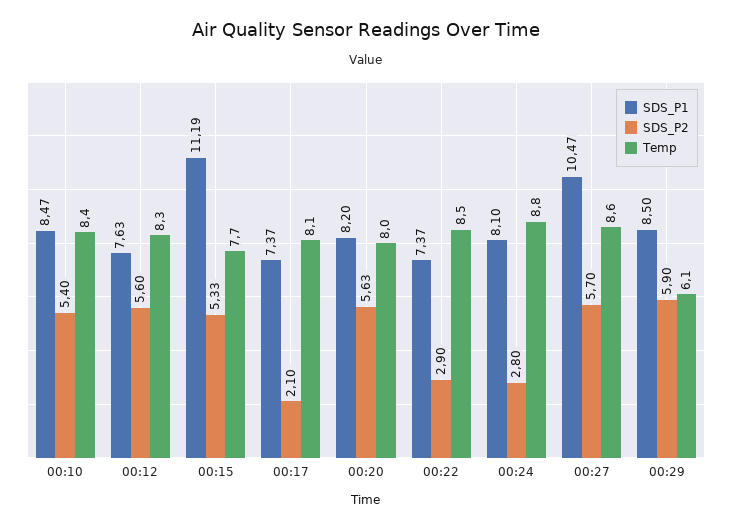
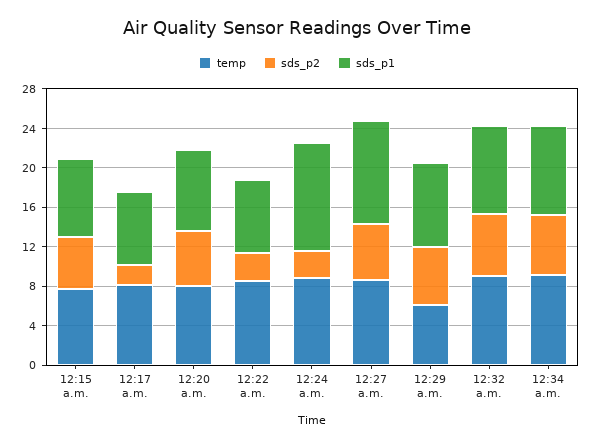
SDS_P1, 00:10: 8.47 -> none
SDS_P2, 00:10: 5.4 -> none
Temp, 00:10: 8.4 -> none
SDS_P1, 00:12: 7.63 -> none
SDS_P2, 00:12: 5.6 -> none
Temp, 00:12: 8.3 -> none
SDS_P1, 00:15: 11.19 -> 8
SDS_P1, 00:24: 8.1 -> 11
Temp, 12:32 a.m.: none -> 9
SDS_P2, 12:32 a.m.: none -> 6
SDS_P1, 12:32 a.m.: none -> 9
Temp, 12:34 a.m.: none -> 9
SDS_P2, 12:34 a.m.: none -> 6
SDS_P1, 12:34 a.m.: none -> 9

